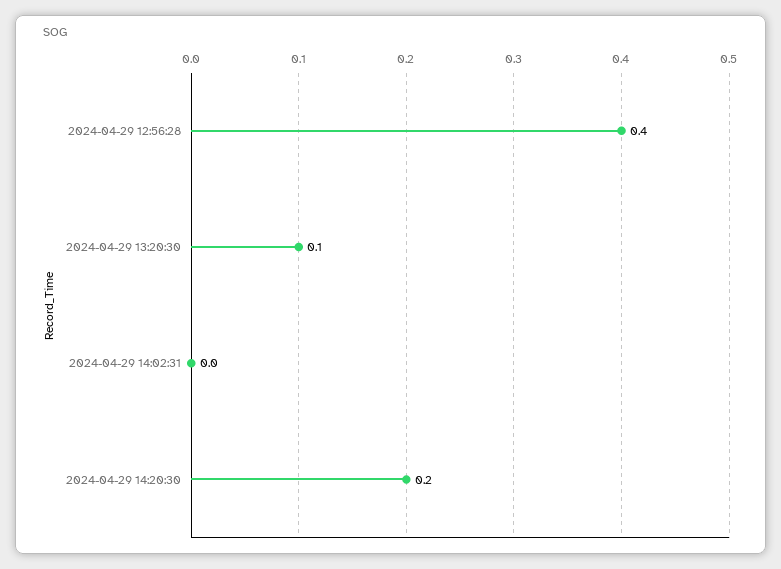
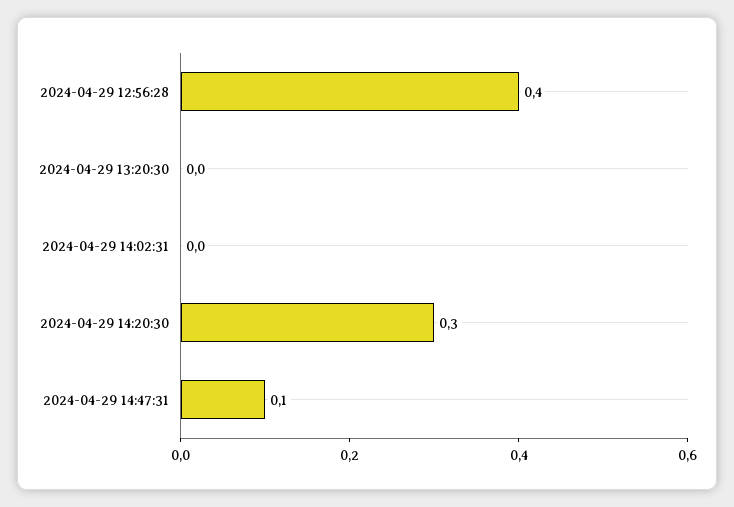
2024-04-29 13:20:30: 0.1 -> 0
2024-04-29 14:20:30: 0.2 -> 0.3
2024-04-29 14:47:31: none -> 0.1

